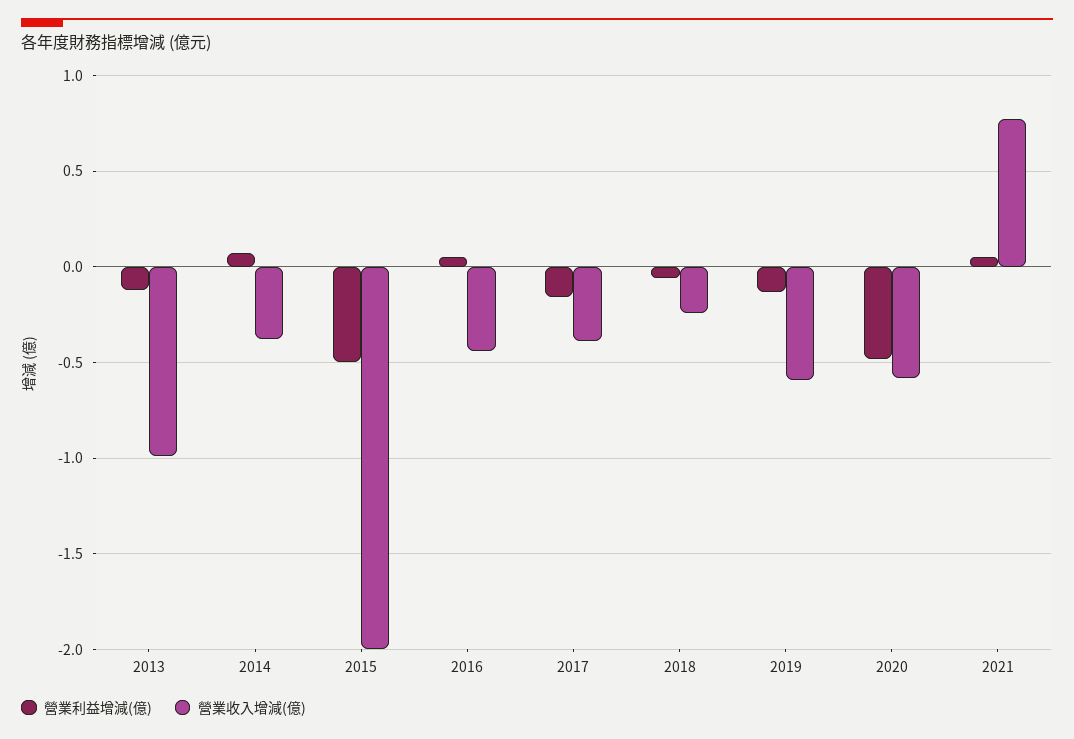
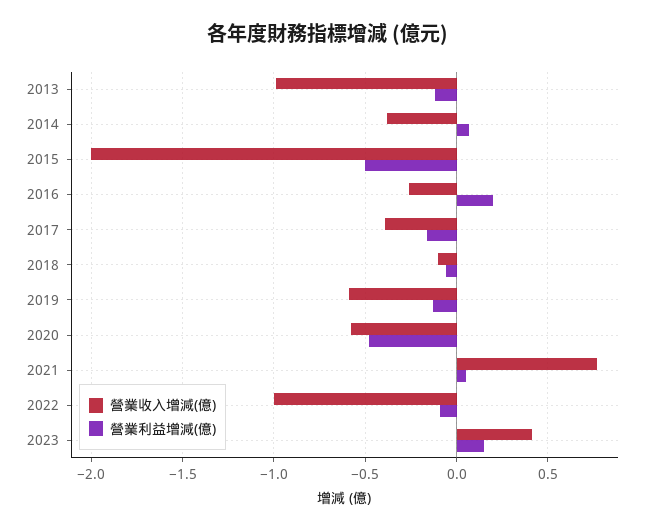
營業利益增減(億), 2016: 0.05 -> 0.2
營業收入增減(億), 2016: -0.45 -> -0.25
營業收入增減(億), 2018: -0.25 -> -0.1
營業收入增減(億), 2022: none -> -1
營業利益增減(億), 2022: none -> -0.1
營業收入增減(億), 2023: none -> 0.4
營業利益增減(億), 2023: none -> 0.15

